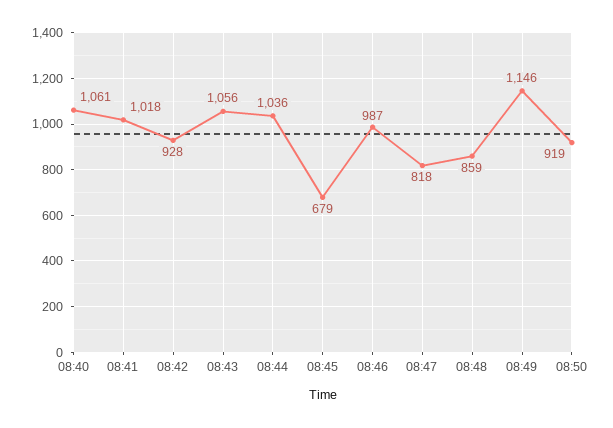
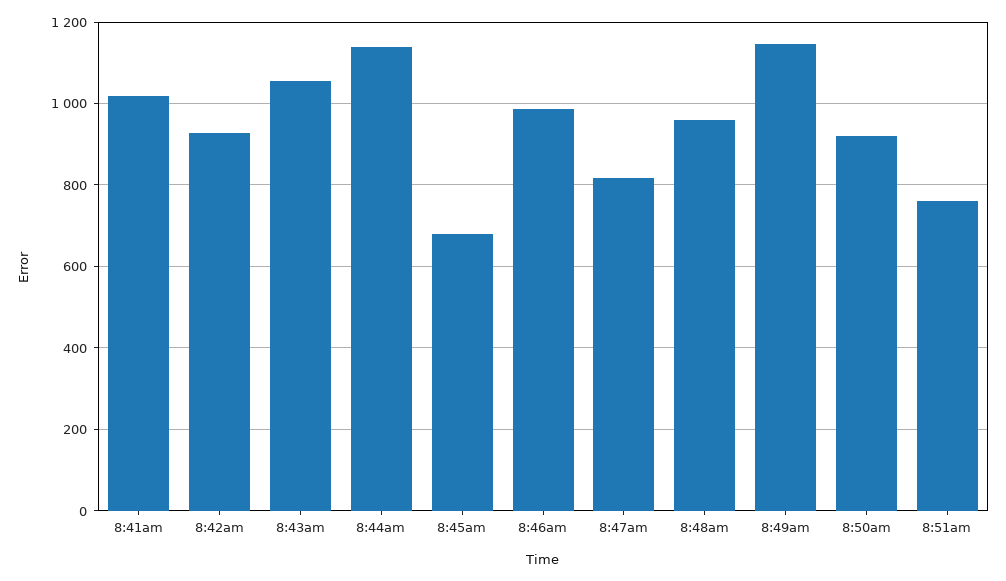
08:40: 1061 -> none
08:44: 1036 -> 1140
08:48: 859 -> 960
8:51am: none -> 760

